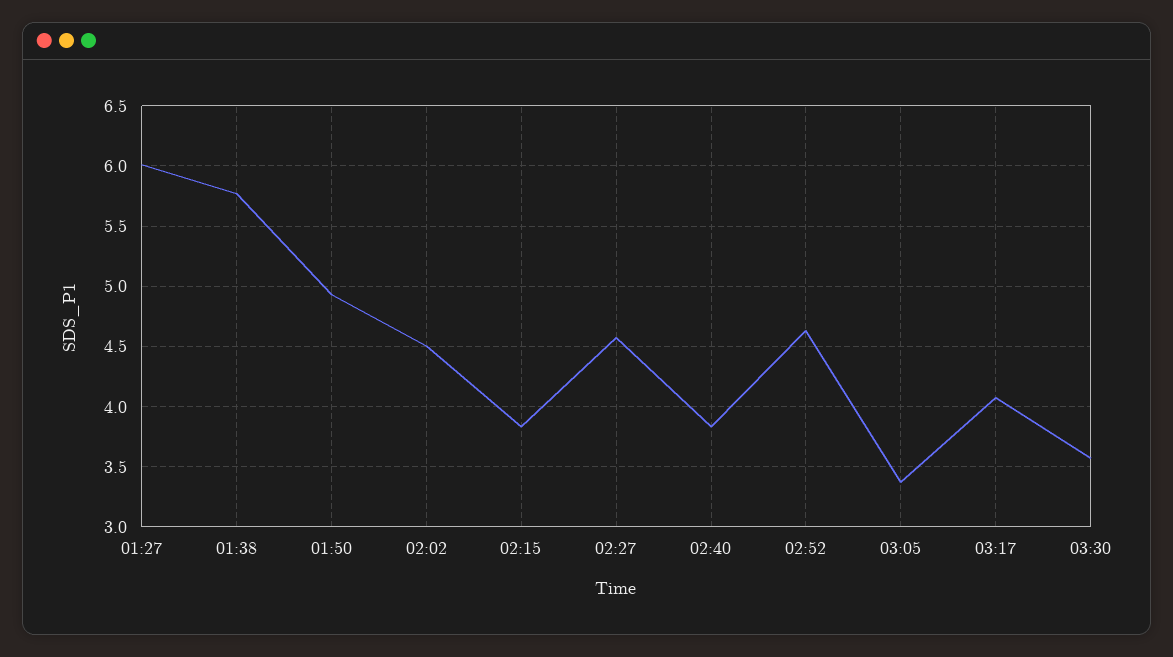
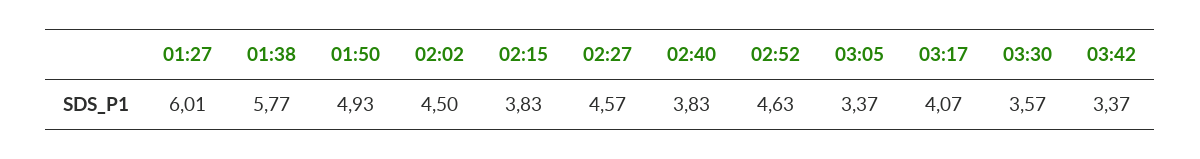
03:42: none -> 3.37

